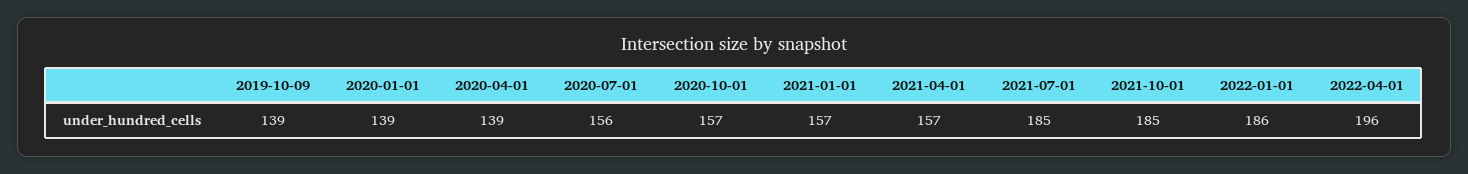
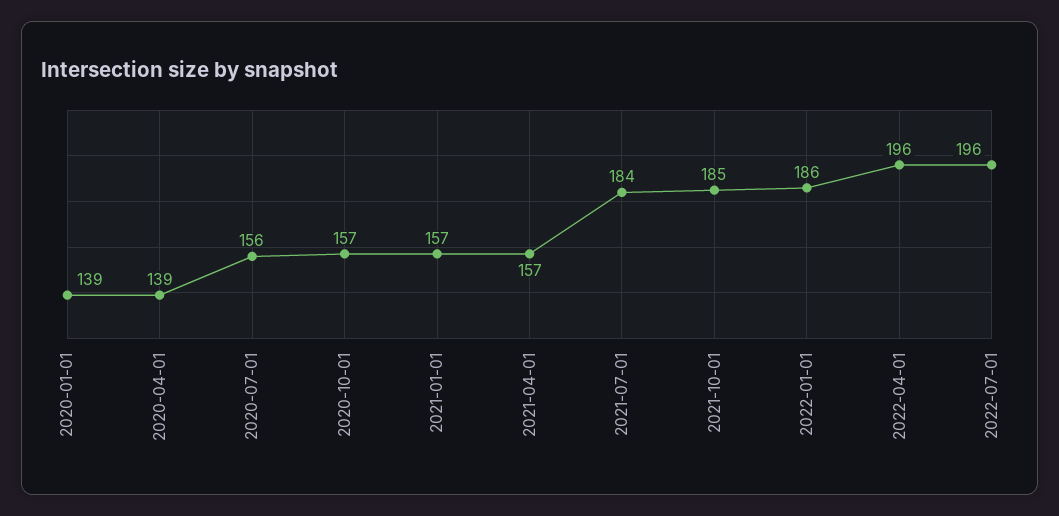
2019-10-09: 139 -> none
2021-07-01: 185 -> 184
2022-07-01: none -> 196

